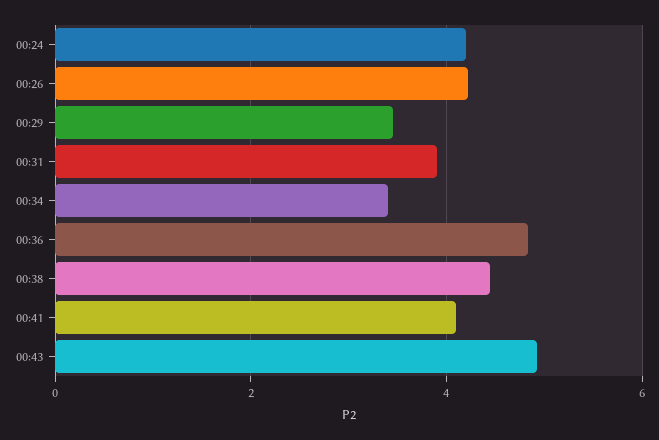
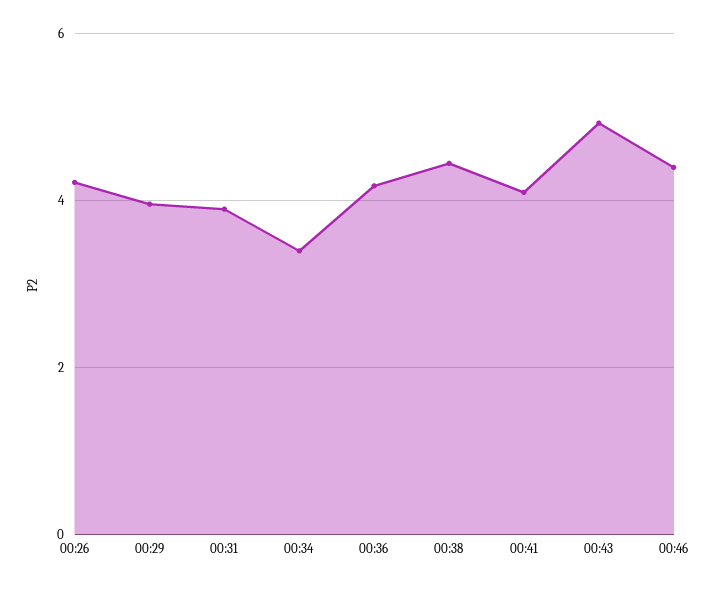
00:24: 4.2 -> none
00:29: 3.4 -> 4
00:36: 4.8 -> 4.2
00:46: none -> 4.4

